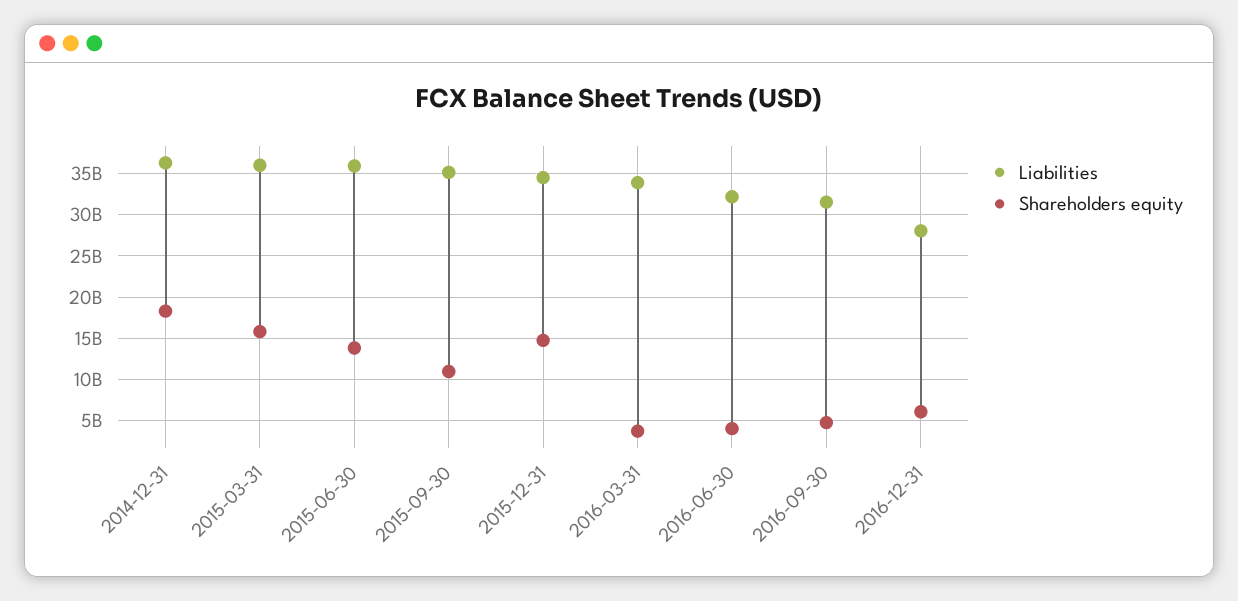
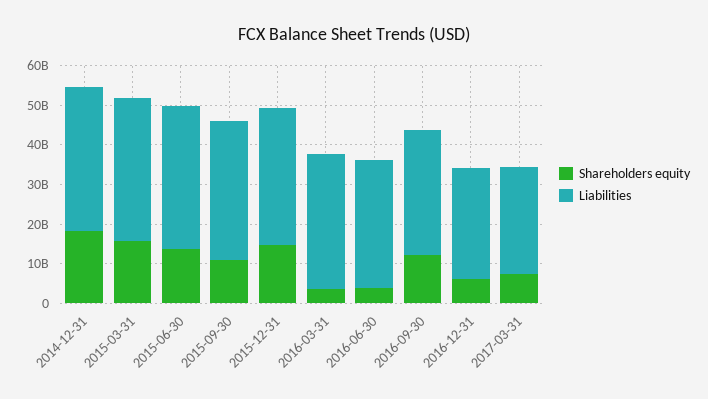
Shareholders equity, 2016-09-30: 5000000000 -> 12500000000
Shareholders equity, 2017-03-31: none -> 7500000000
Liabilities, 2017-03-31: none -> 27500000000

